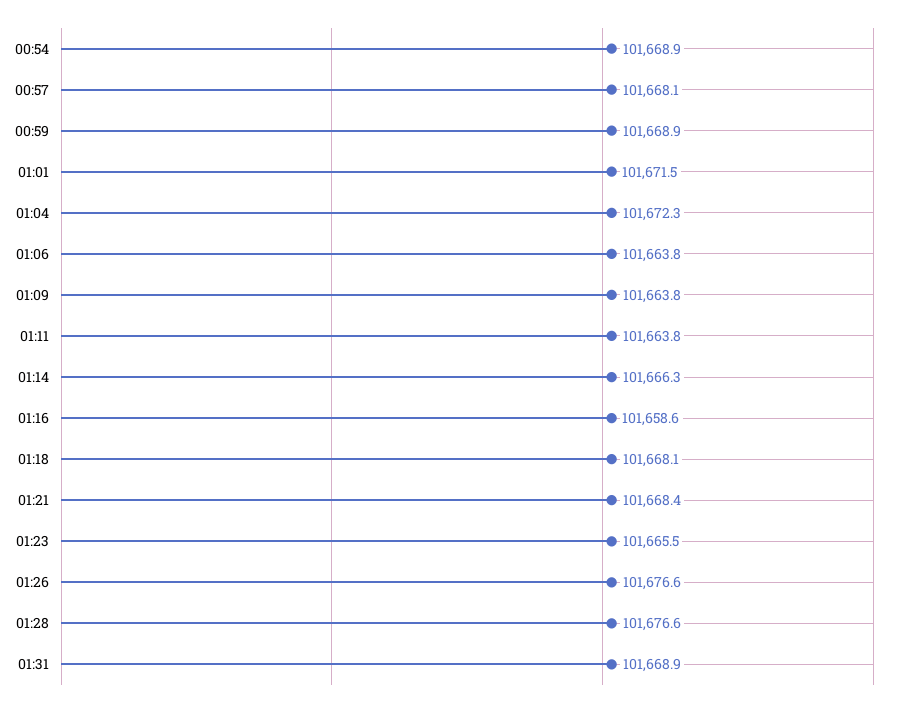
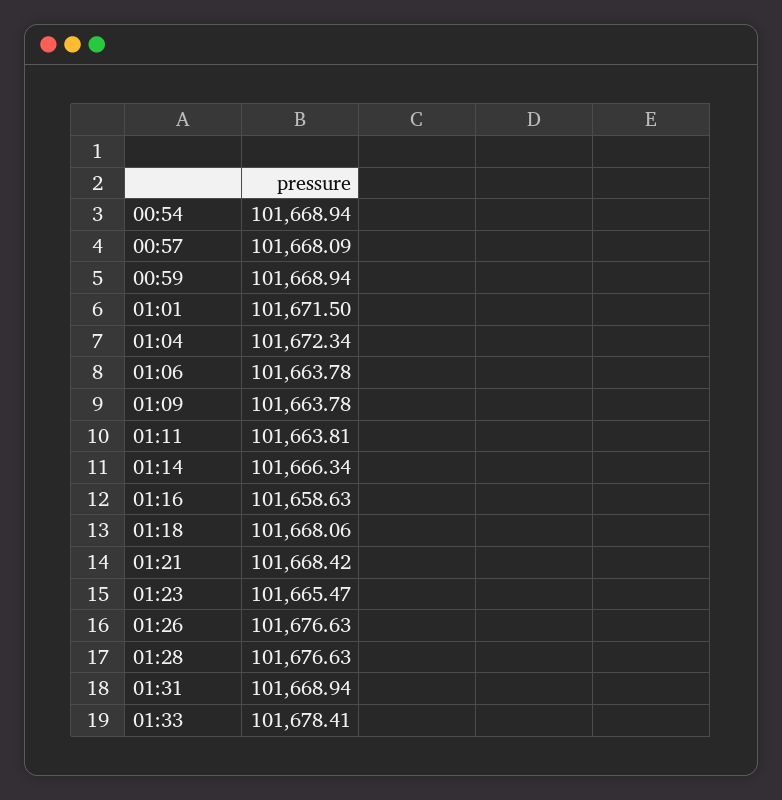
01:33: none -> 101678.41

